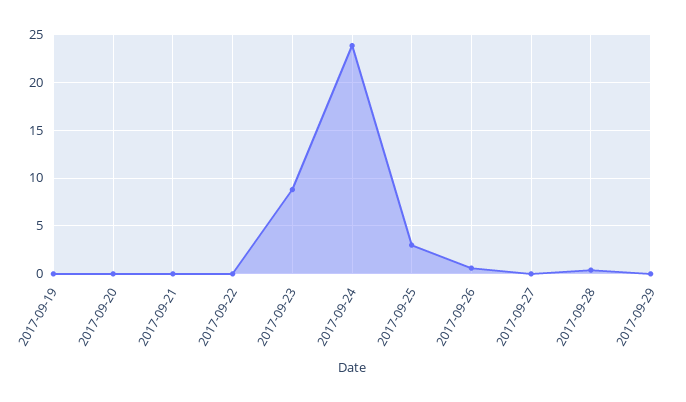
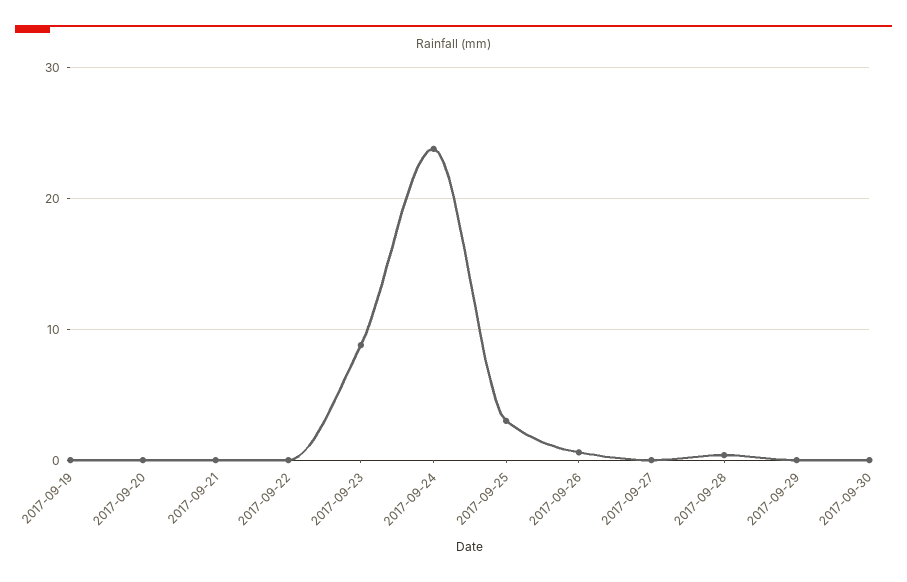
2017-09-30: none -> 0

